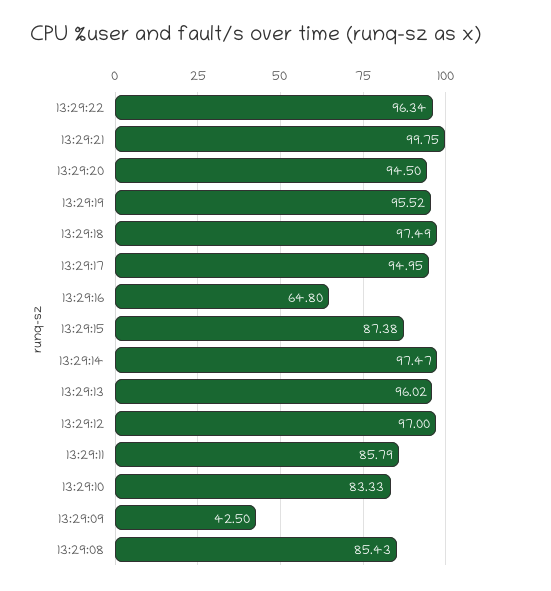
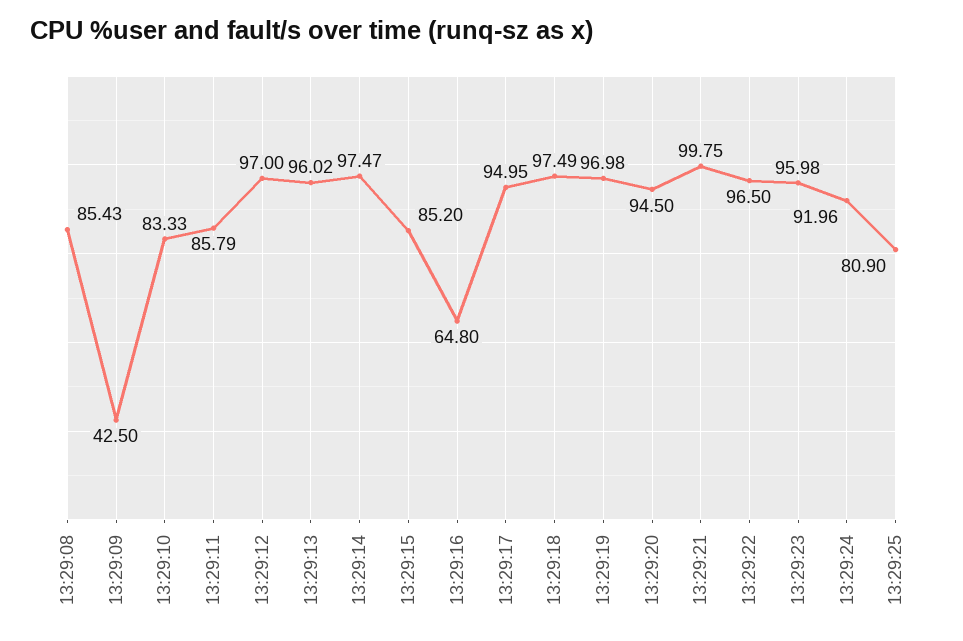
13:29:22: 96.34 -> 96.5
13:29:19: 95.52 -> 96.98
13:29:15: 87.38 -> 85.2
13:29:23: none -> 95.98
13:29:24: none -> 91.96
13:29:25: none -> 80.9

